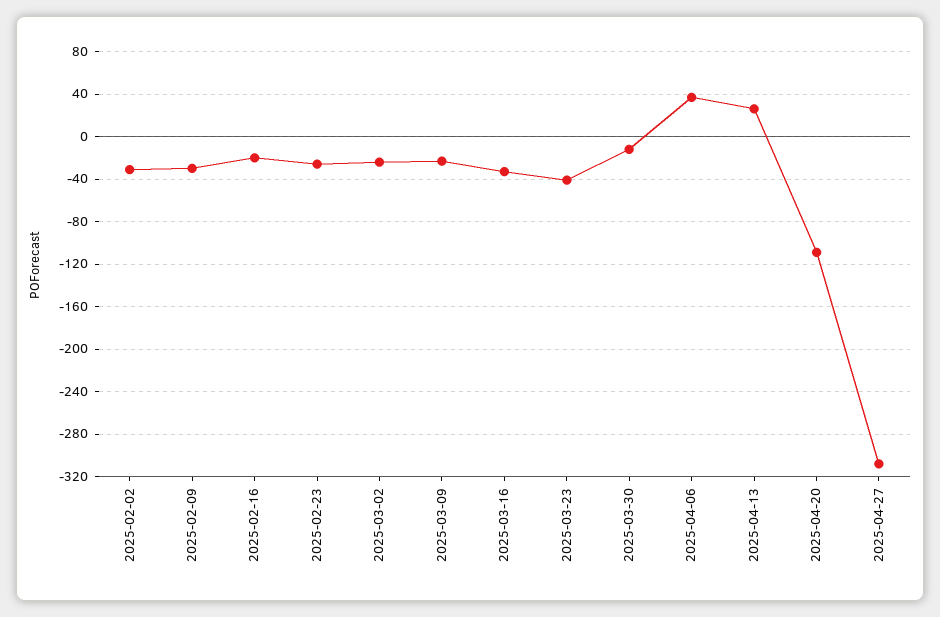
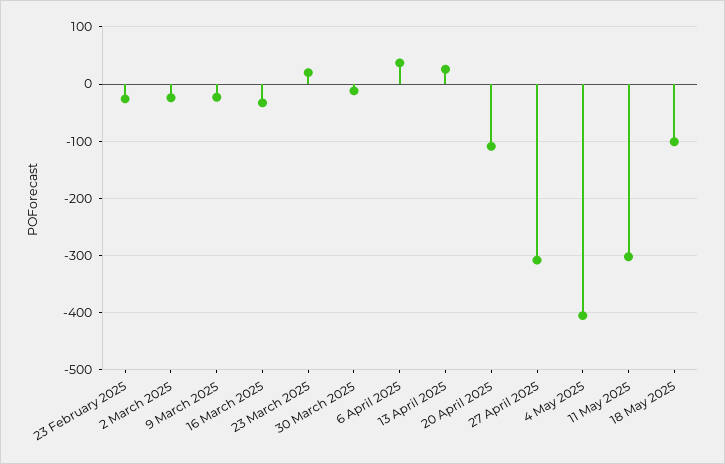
2025-02-02: -30 -> none
2025-02-09: -30 -> none
2025-02-16: -20 -> none
2025-03-23: -40 -> 20
4 May 2025: none -> -400
11 May 2025: none -> -300
18 May 2025: none -> -100

